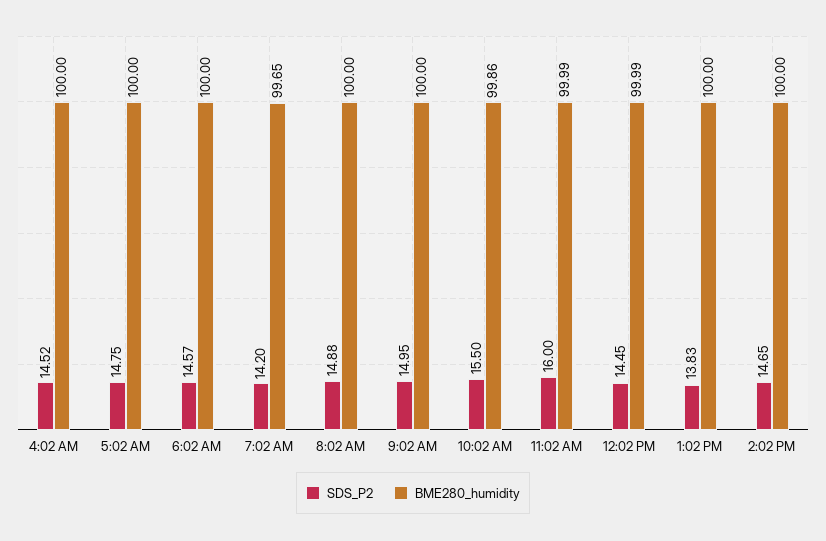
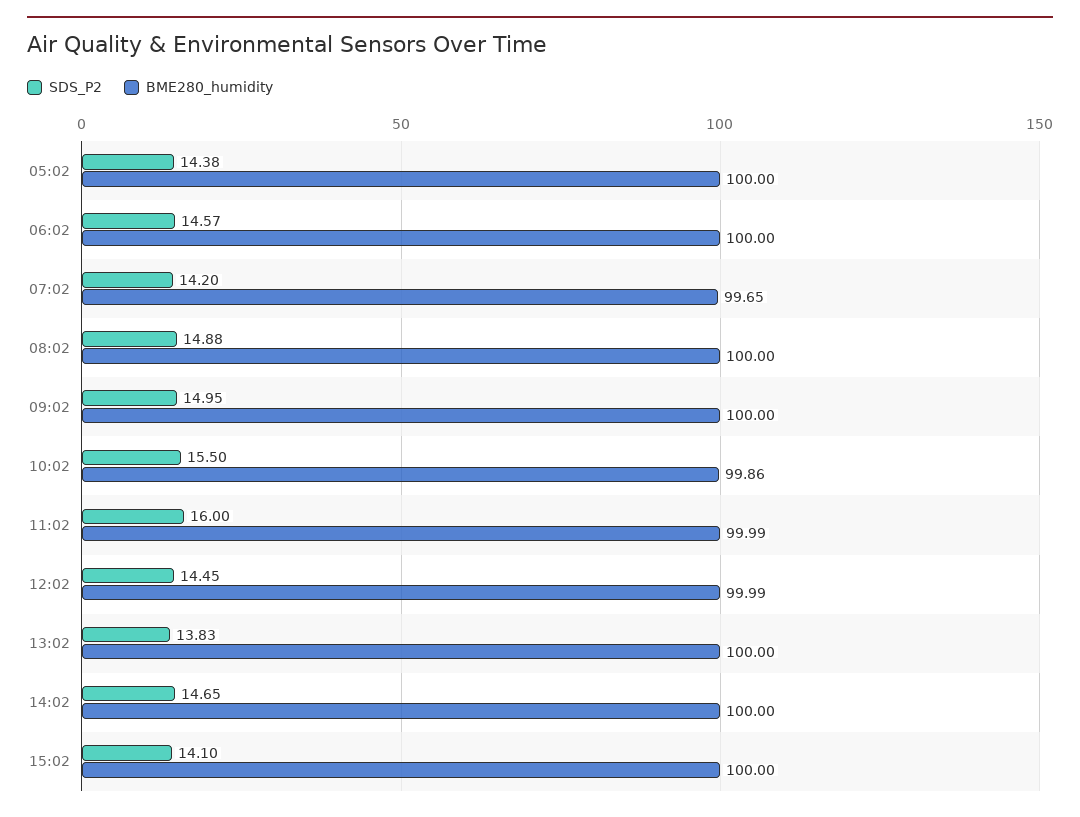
SDS_P2, 4:02 AM: 14.52 -> none
BME280_humidity, 4:02 AM: 100 -> none
SDS_P2, 5:02 AM: 14.75 -> 14.38
SDS_P2, 15:02: none -> 14.1
BME280_humidity, 15:02: none -> 100

